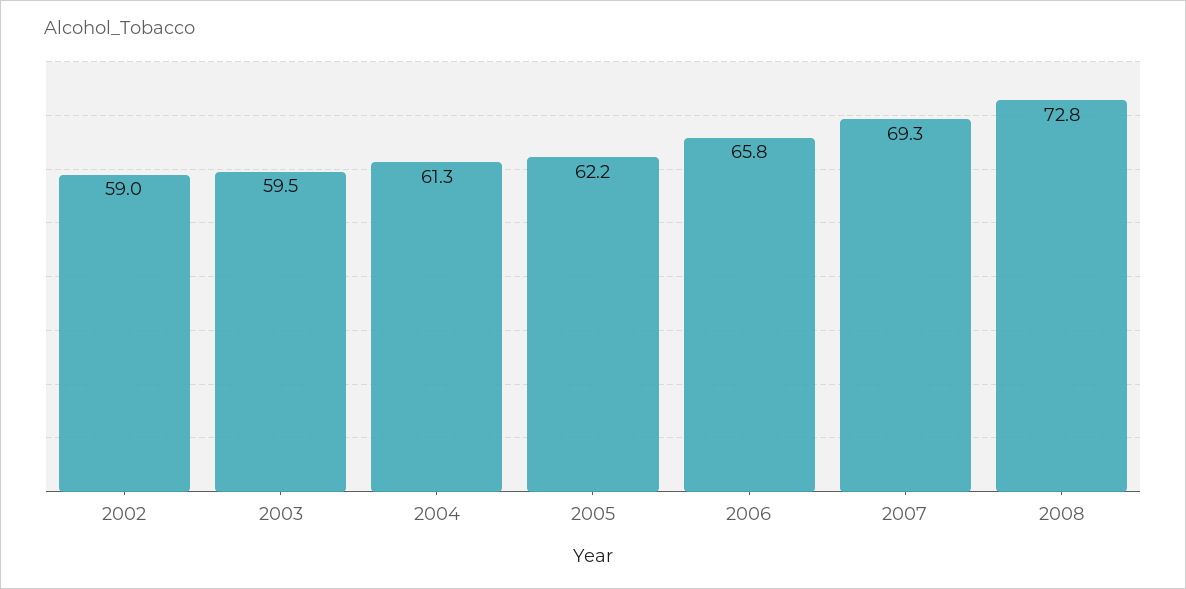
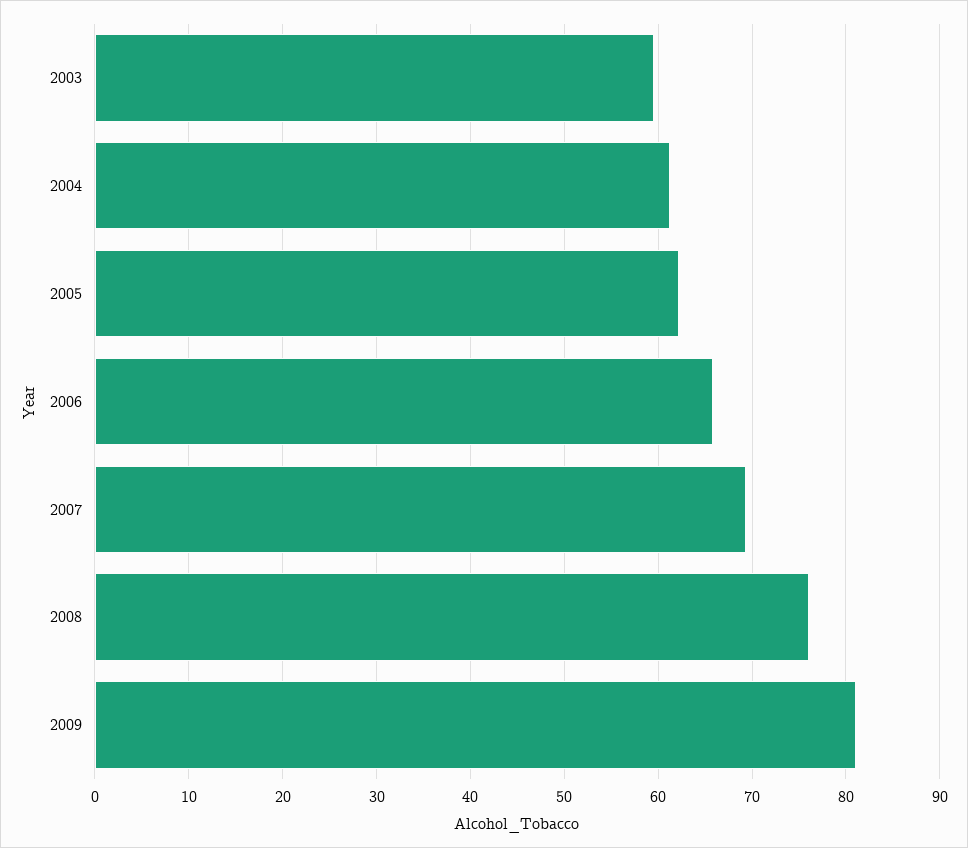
2002: 59 -> none
2008: 72.8 -> 76
2009: none -> 81

